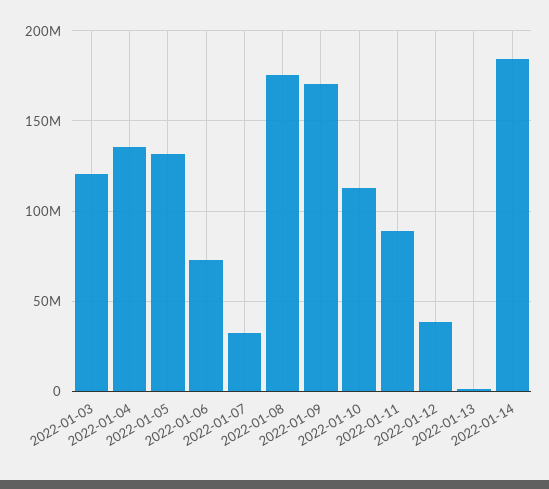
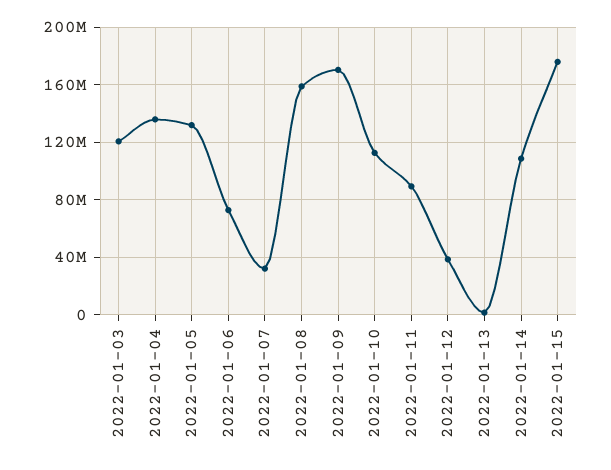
2022-01-08: 175000000 -> 160000000
2022-01-14: 185000000 -> 110000000
2022-01-15: none -> 175000000

